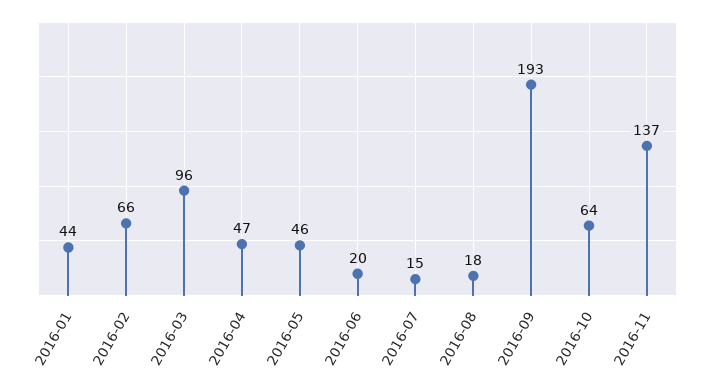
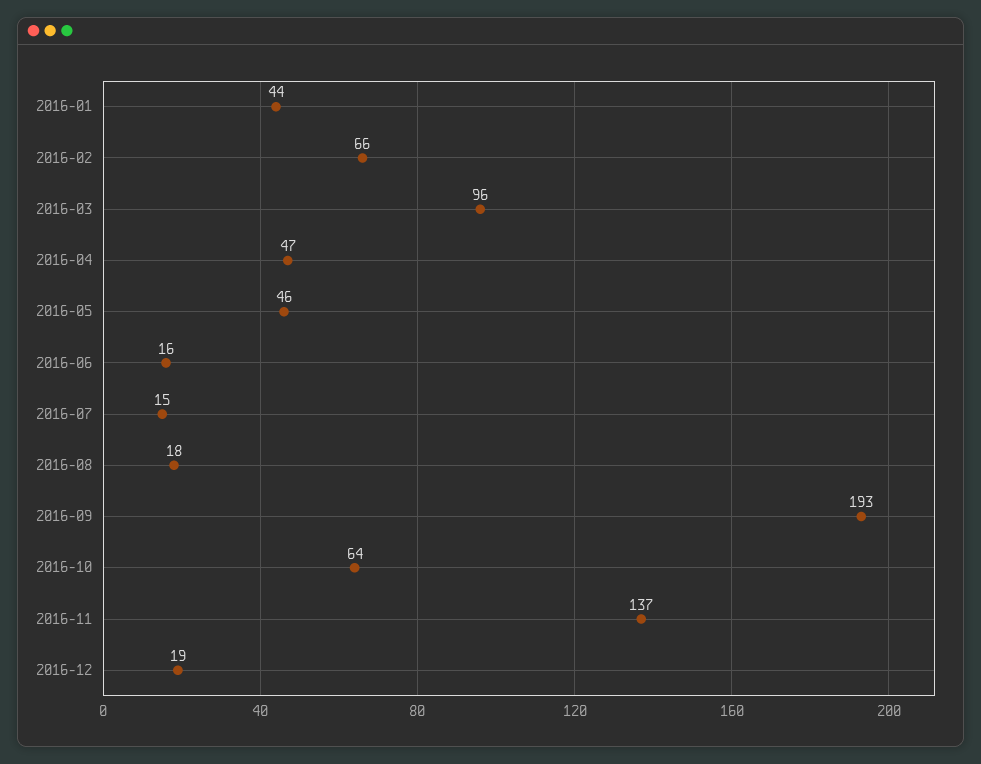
2016-06: 20 -> 16
2016-12: none -> 19

